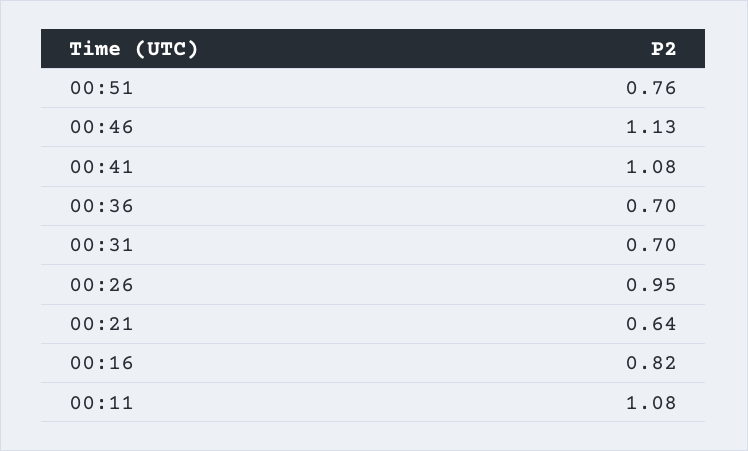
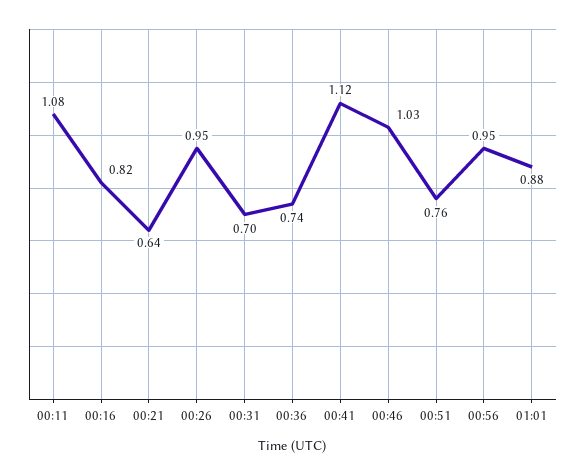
00:46: 1.13 -> 1.03
00:41: 1.08 -> 1.12
00:36: 0.7 -> 0.74
00:56: none -> 0.95
01:01: none -> 0.88

